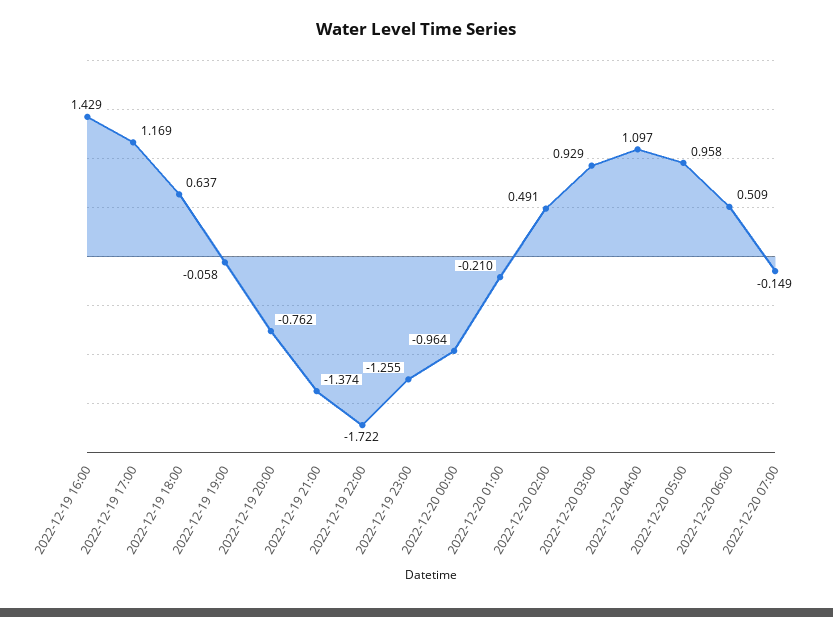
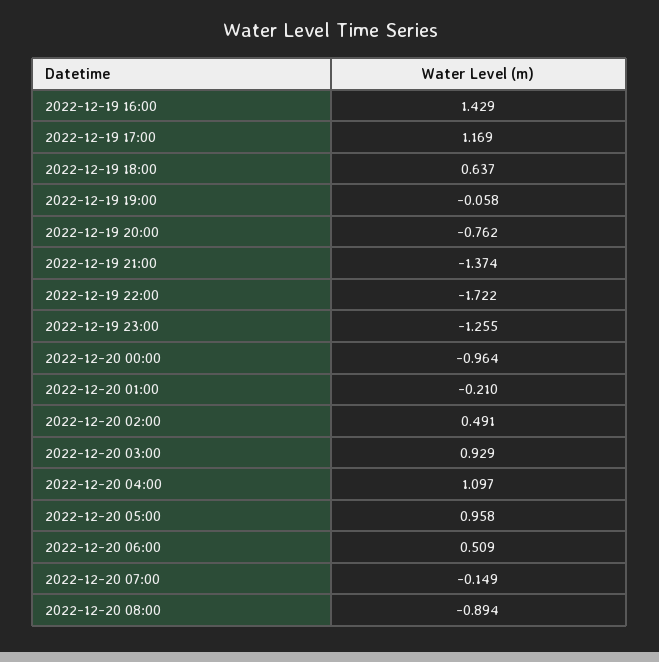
2022-12-20 08:00: none -> -0.894

